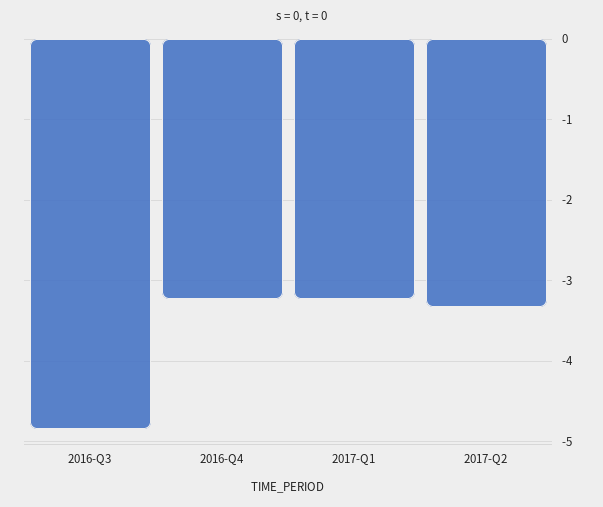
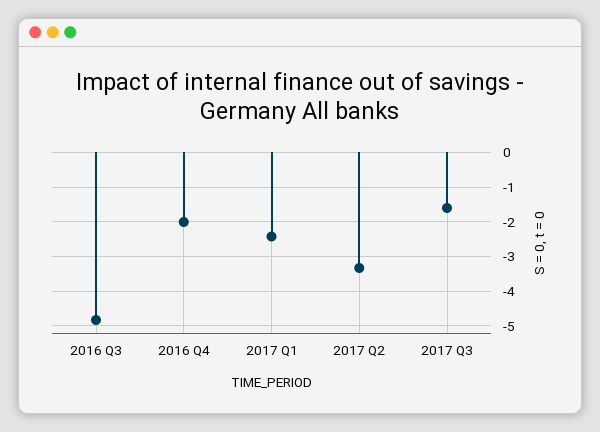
2016-Q4: -3.2 -> -2
2017-Q1: -3.2 -> -2.4
2017 Q3: none -> -1.6

